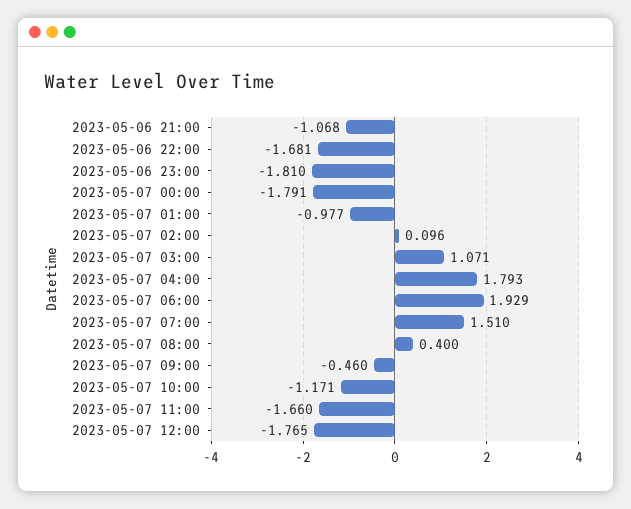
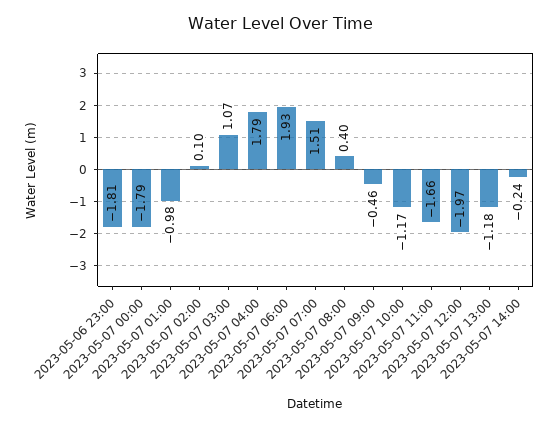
2023-05-06 21:00: -1.068 -> none
2023-05-06 22:00: -1.681 -> none
2023-05-07 12:00: -1.765 -> -1.97
2023-05-07 13:00: none -> -1.18
2023-05-07 14:00: none -> -0.24

